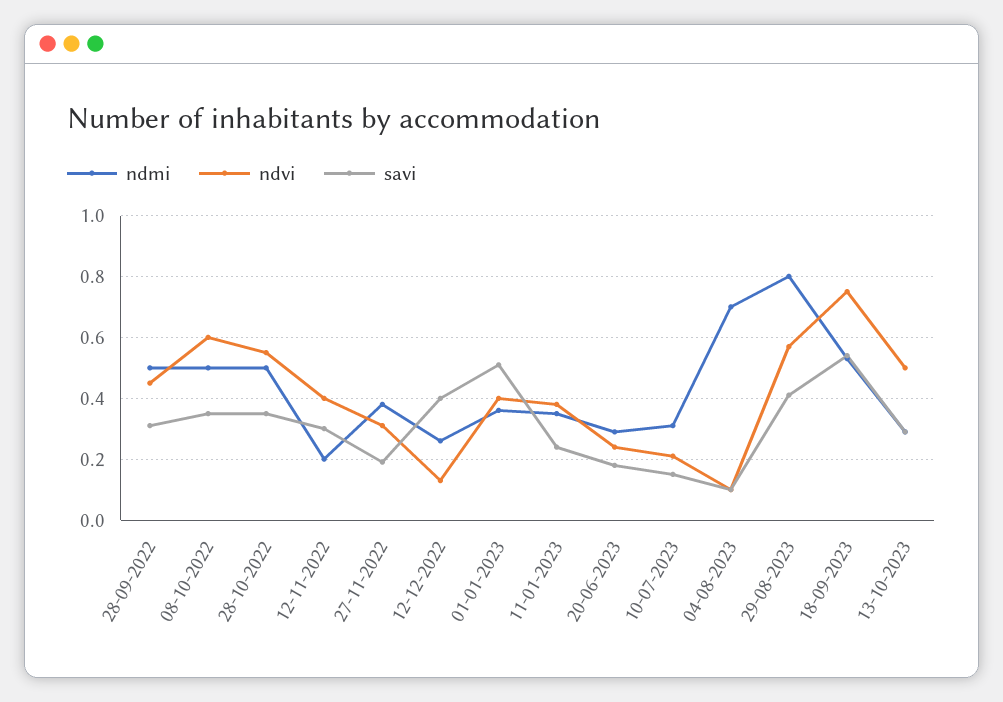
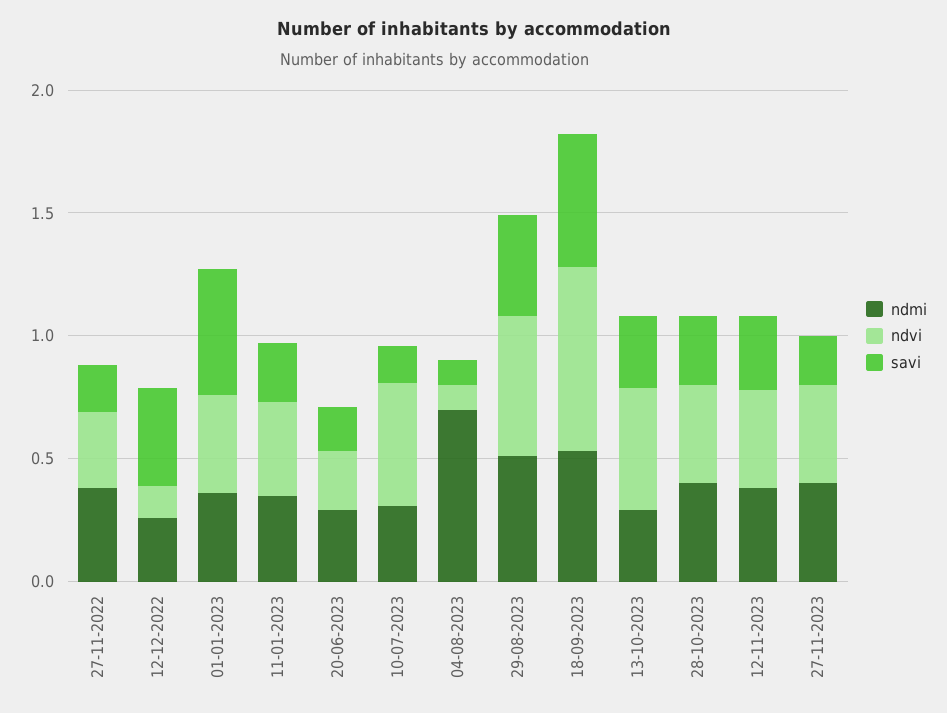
ndmi, 28-09-2022: 0.5 -> none
ndvi, 28-09-2022: 0.45 -> none
savi, 28-09-2022: 0.3 -> none
ndmi, 08-10-2022: 0.5 -> none
ndvi, 08-10-2022: 0.6 -> none
savi, 08-10-2022: 0.35 -> none
ndmi, 28-10-2022: 0.5 -> none
ndvi, 28-10-2022: 0.55 -> none
savi, 28-10-2022: 0.35 -> none
ndmi, 12-11-2022: 0.2 -> none
ndvi, 12-11-2022: 0.4 -> none
savi, 12-11-2022: 0.3 -> none
ndvi, 10-07-2023: 0.2 -> 0.5
ndmi, 29-08-2023: 0.8 -> 0.5
ndmi, 28-10-2023: none -> 0.4
ndvi, 28-10-2023: none -> 0.4
savi, 28-10-2023: none -> 0.3
ndmi, 12-11-2023: none -> 0.4
ndvi, 12-11-2023: none -> 0.4
savi, 12-11-2023: none -> 0.3
ndmi, 27-11-2023: none -> 0.4
ndvi, 27-11-2023: none -> 0.4
savi, 27-11-2023: none -> 0.2

